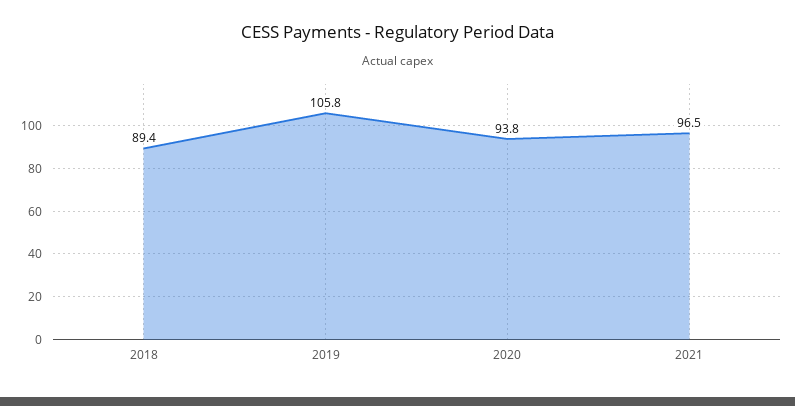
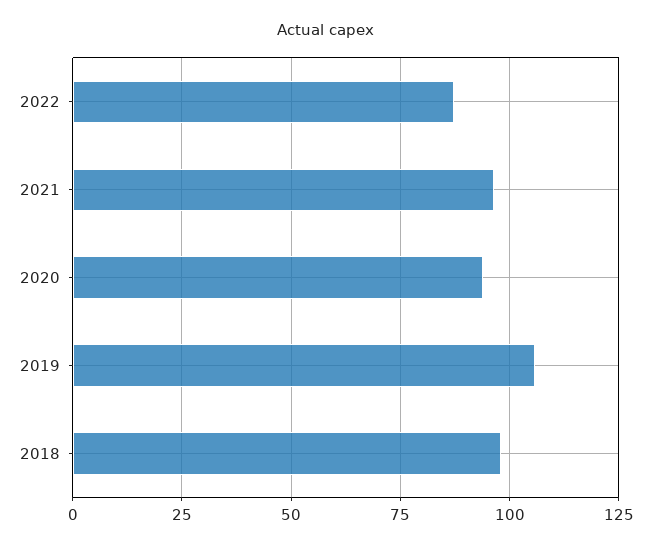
2018: 89.4 -> 97.5
2022: none -> 87.5

